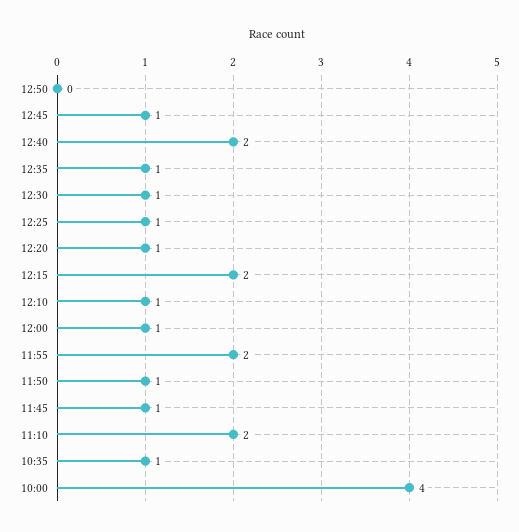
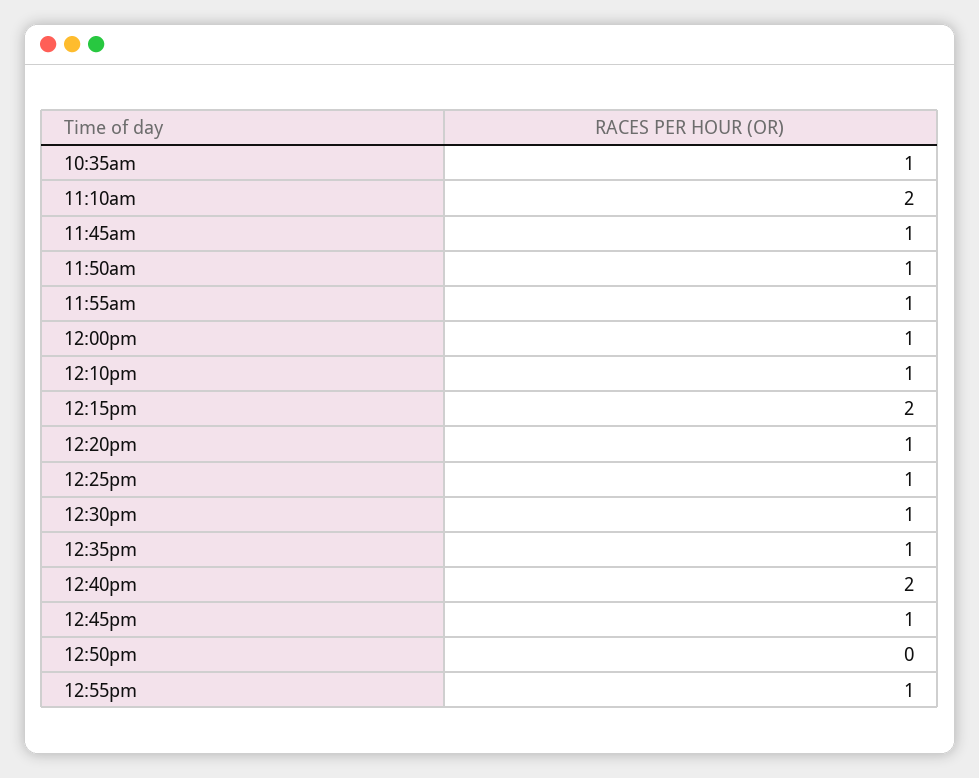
11:55: 2 -> 1
10:00: 4 -> none
12:55pm: none -> 1

